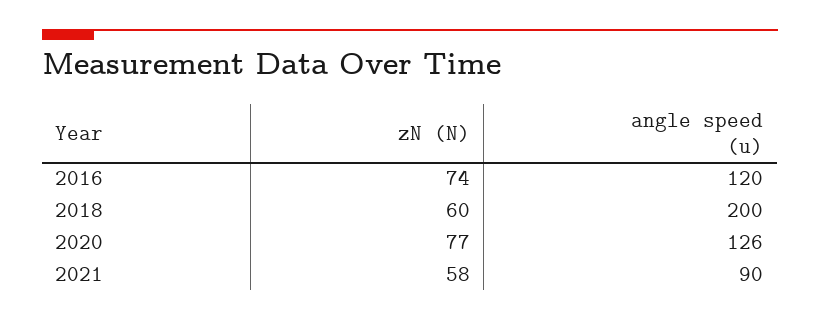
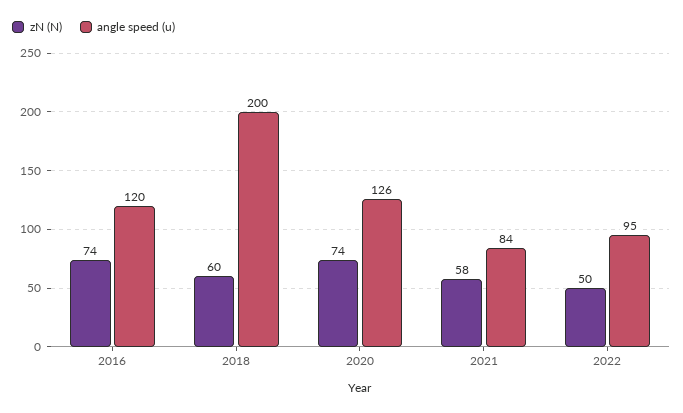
zN (N), 2020: 77 -> 74
angle speed (u), 2021: 90 -> 84
zN (N), 2022: none -> 50
angle speed (u), 2022: none -> 95

